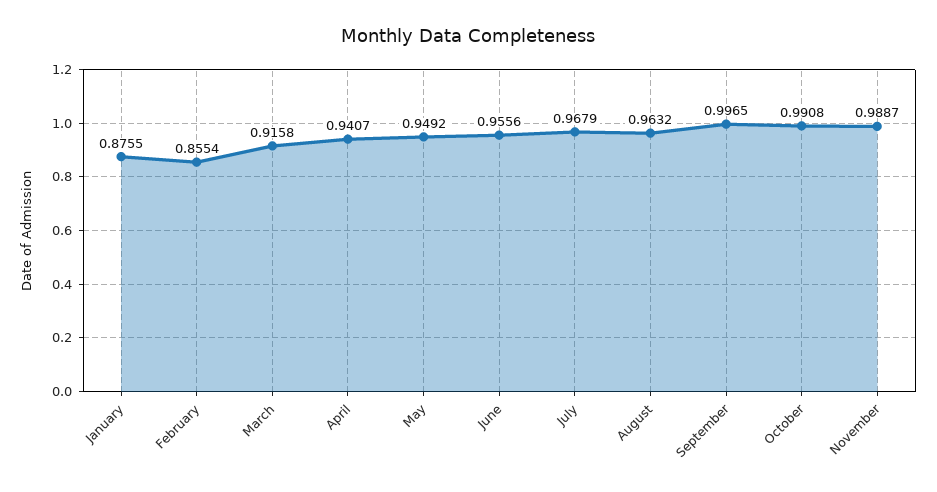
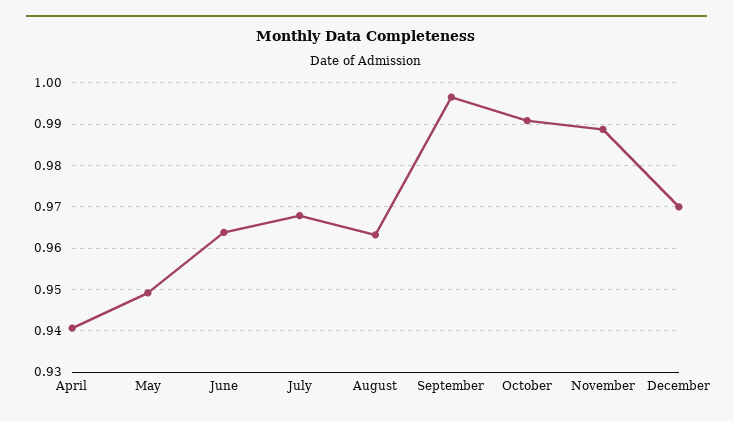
January: 0.8755 -> none
February: 0.8554 -> none
March: 0.9158 -> none
June: 0.9556 -> 0.964
December: none -> 0.97

